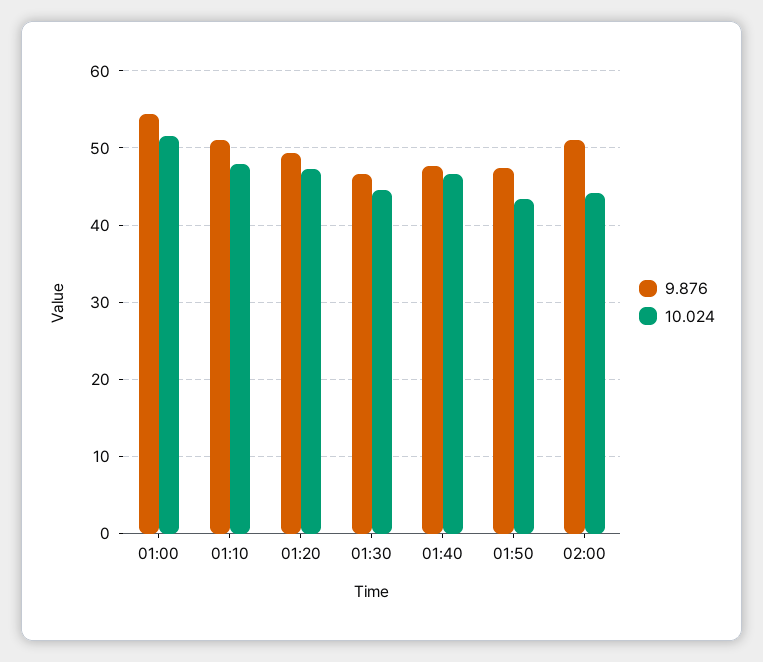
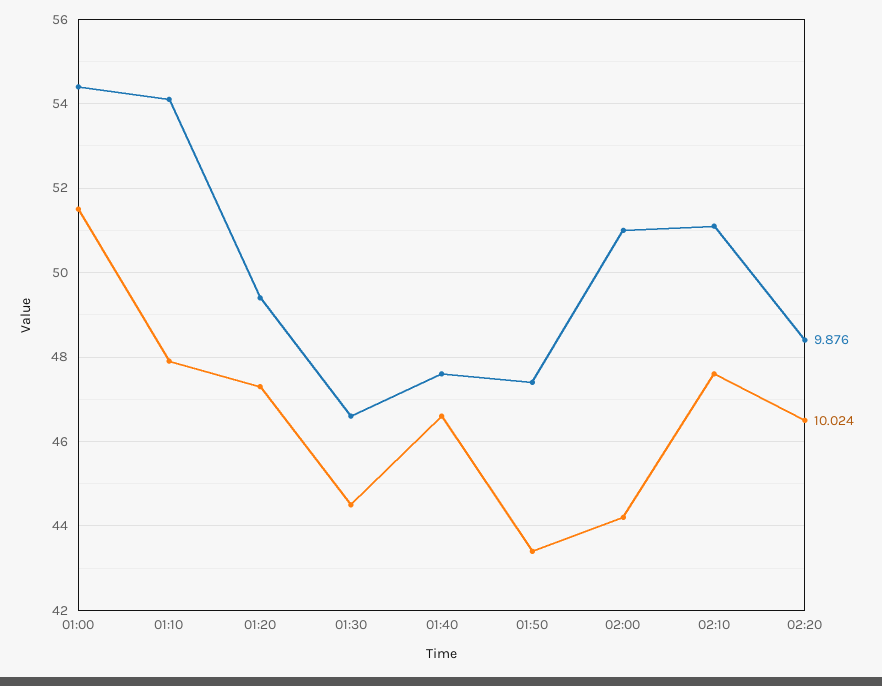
9.876, 01:10: 51 -> 54
9.876, 02:10: none -> 51
10.024, 02:10: none -> 47.5
9.876, 02:20: none -> 48.5
10.024, 02:20: none -> 46.5

